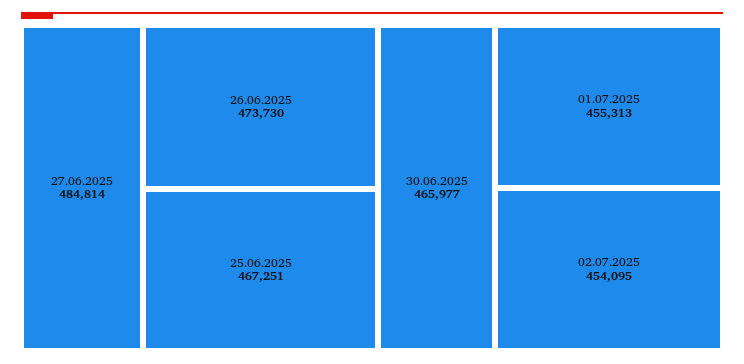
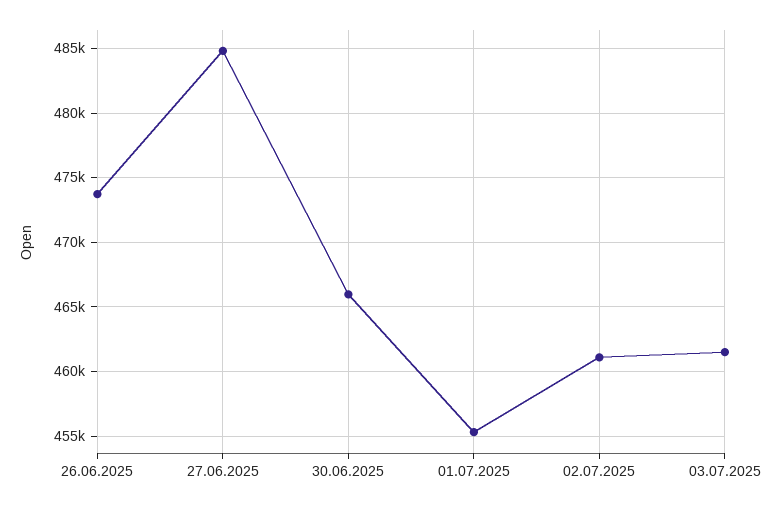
25.06.2025: 467251 -> none
02.07.2025: 454095 -> 461000
03.07.2025: none -> 461500

